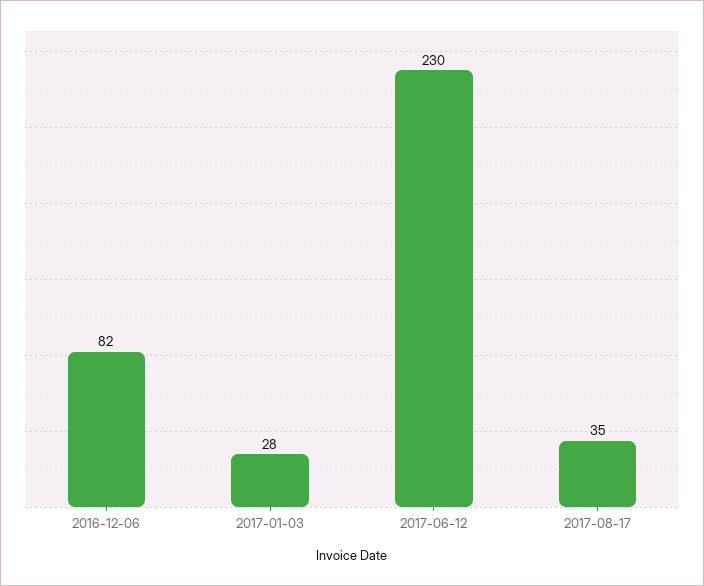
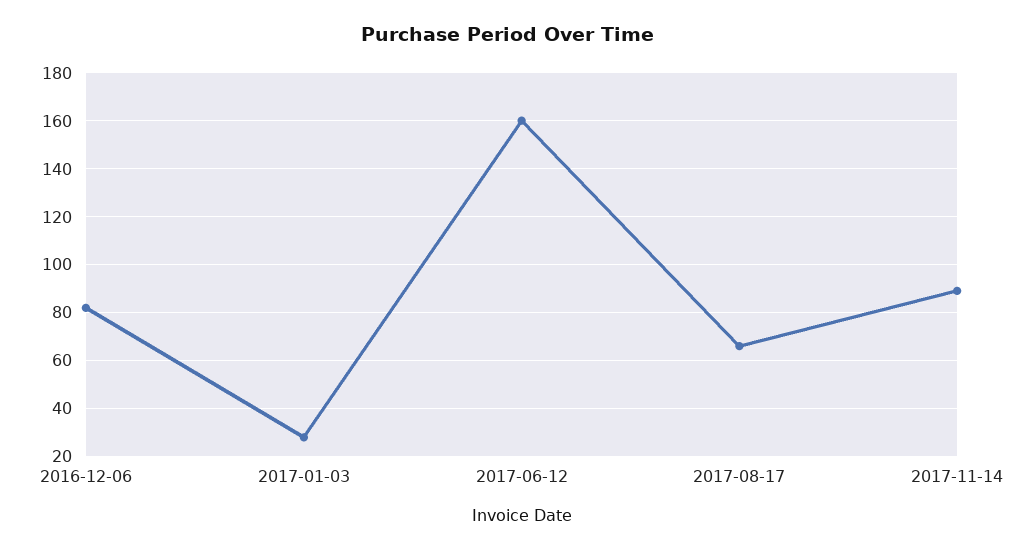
2017-06-12: 230 -> 160
2017-08-17: 35 -> 65
2017-11-14: none -> 90

